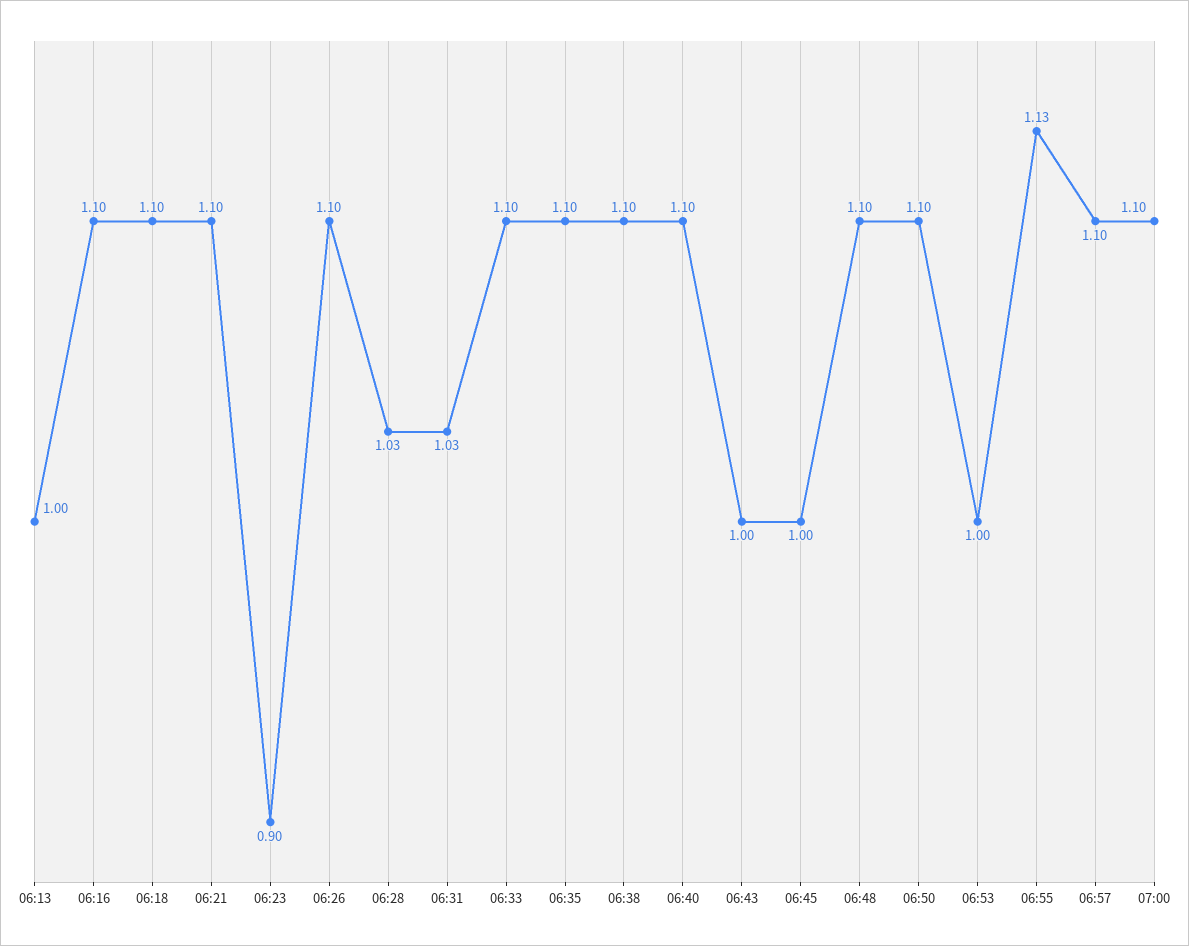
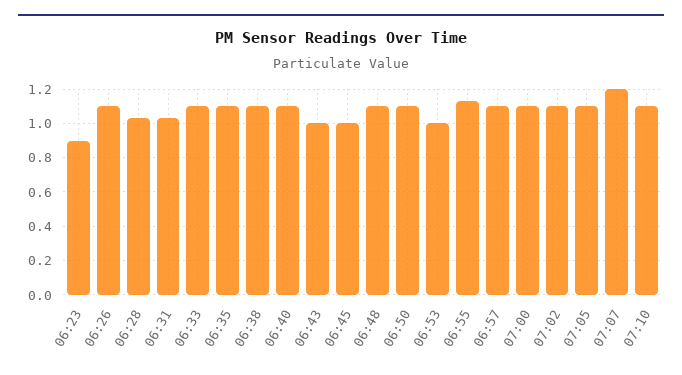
06:13: 1 -> none
06:16: 1.1 -> none
06:18: 1.1 -> none
06:21: 1.1 -> none
07:02: none -> 1.1
07:05: none -> 1.1
07:07: none -> 1.2
07:10: none -> 1.1

